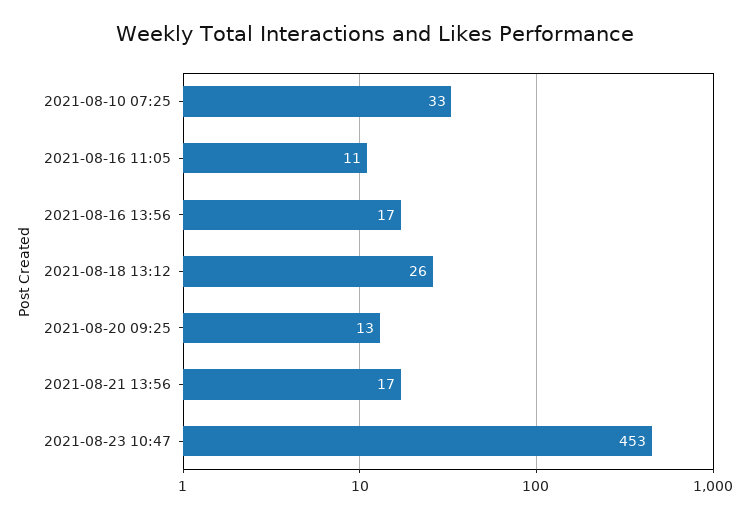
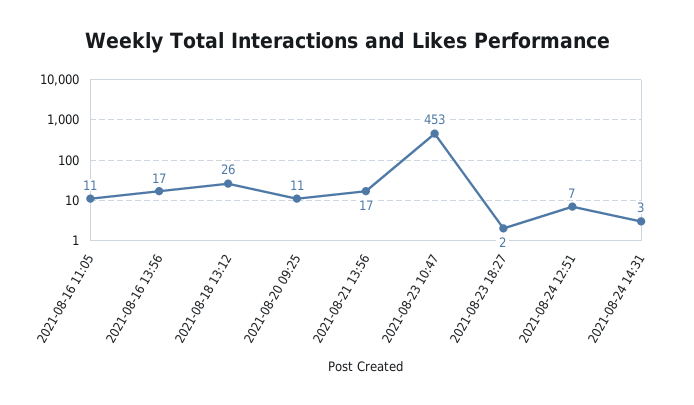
2021-08-10 07:25: 33 -> none
2021-08-20 09:25: 13 -> 11
2021-08-23 18:27: none -> 2
2021-08-24 12:51: none -> 7
2021-08-24 14:31: none -> 3

